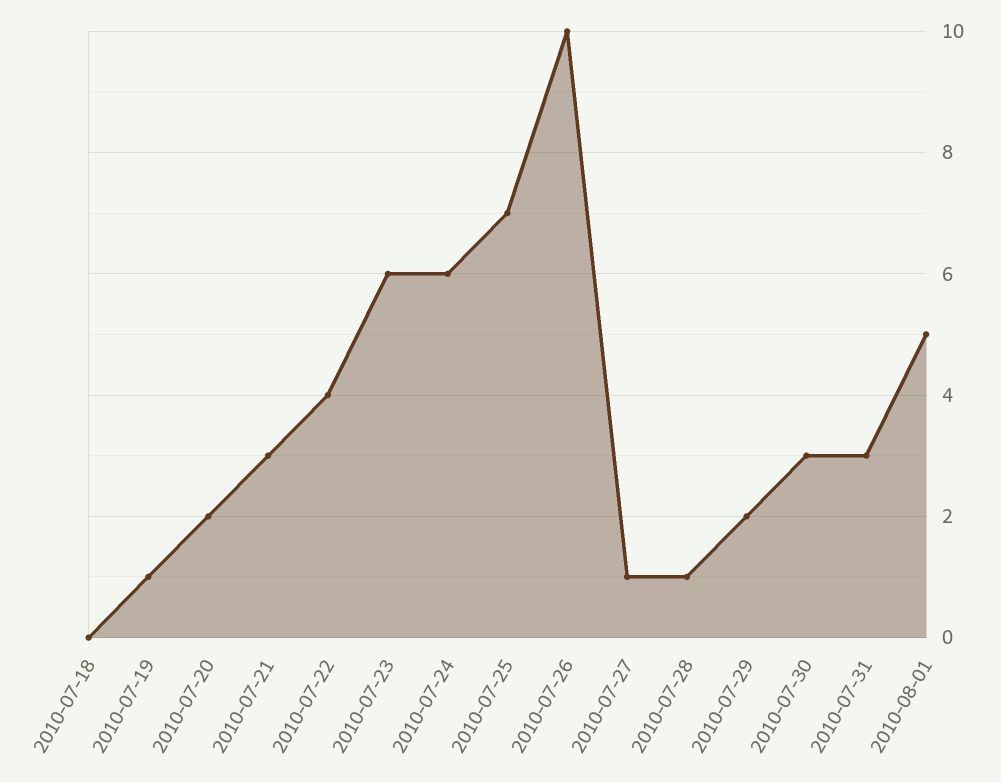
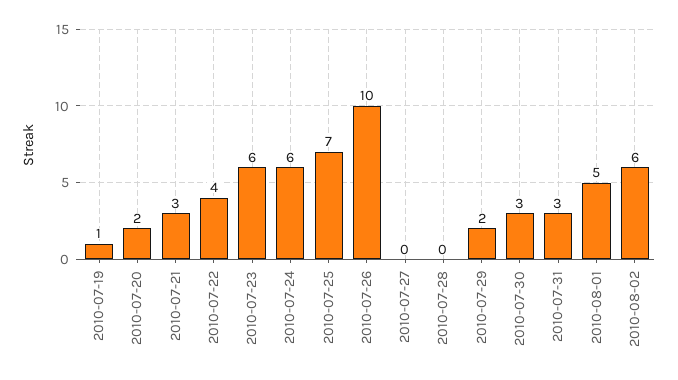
2010-07-18: 0 -> none
2010-07-27: 1 -> 0
2010-07-28: 1 -> 0
2010-08-02: none -> 6

